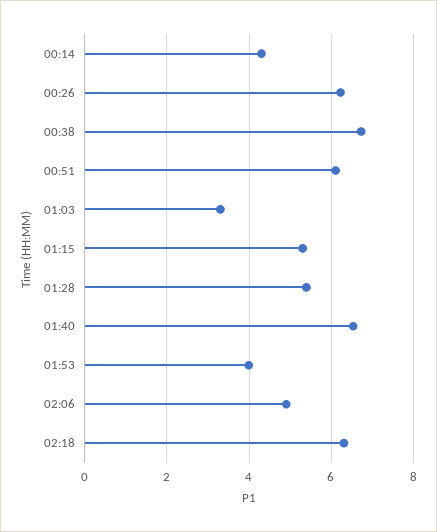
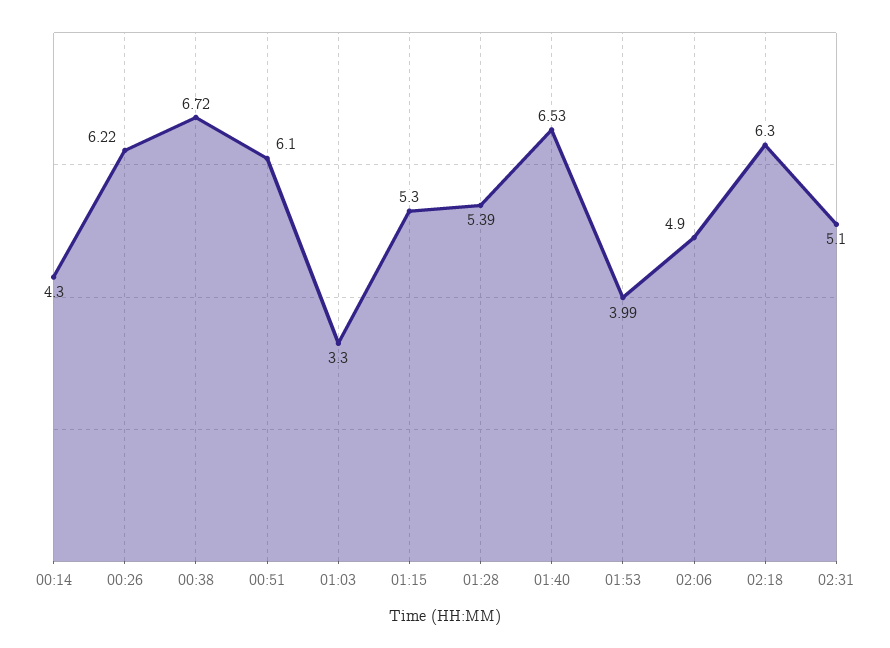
02:31: none -> 5.1

